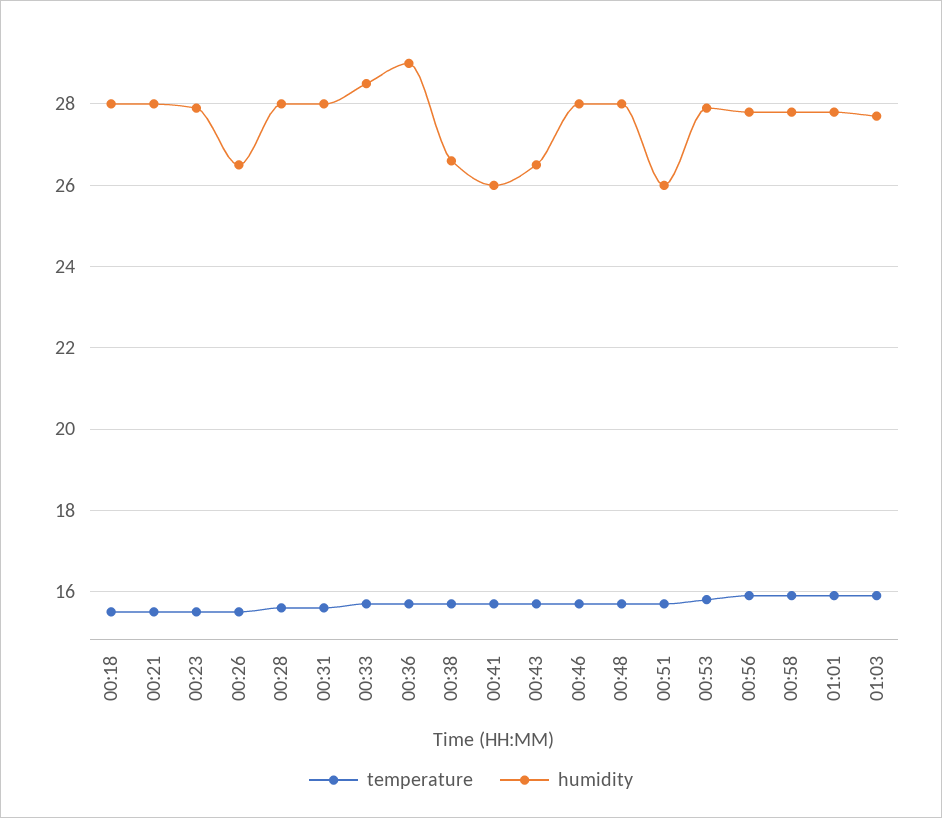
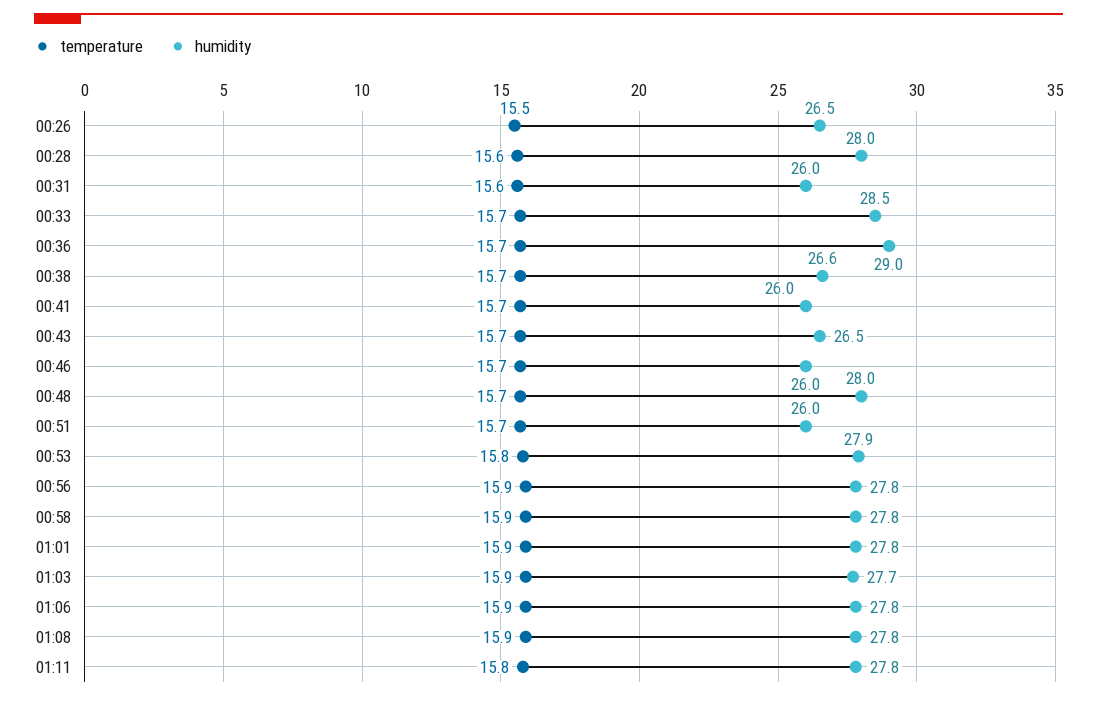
temperature, 00:18: 15.5 -> none
humidity, 00:18: 28 -> none
temperature, 00:21: 15.5 -> none
humidity, 00:21: 28 -> none
temperature, 00:23: 15.5 -> none
humidity, 00:23: 28 -> none
humidity, 00:31: 28 -> 26
humidity, 00:46: 28 -> 26
temperature, 01:06: none -> 15.9
humidity, 01:06: none -> 27.8
temperature, 01:08: none -> 15.9
humidity, 01:08: none -> 27.8
temperature, 01:11: none -> 15.8
humidity, 01:11: none -> 27.8

